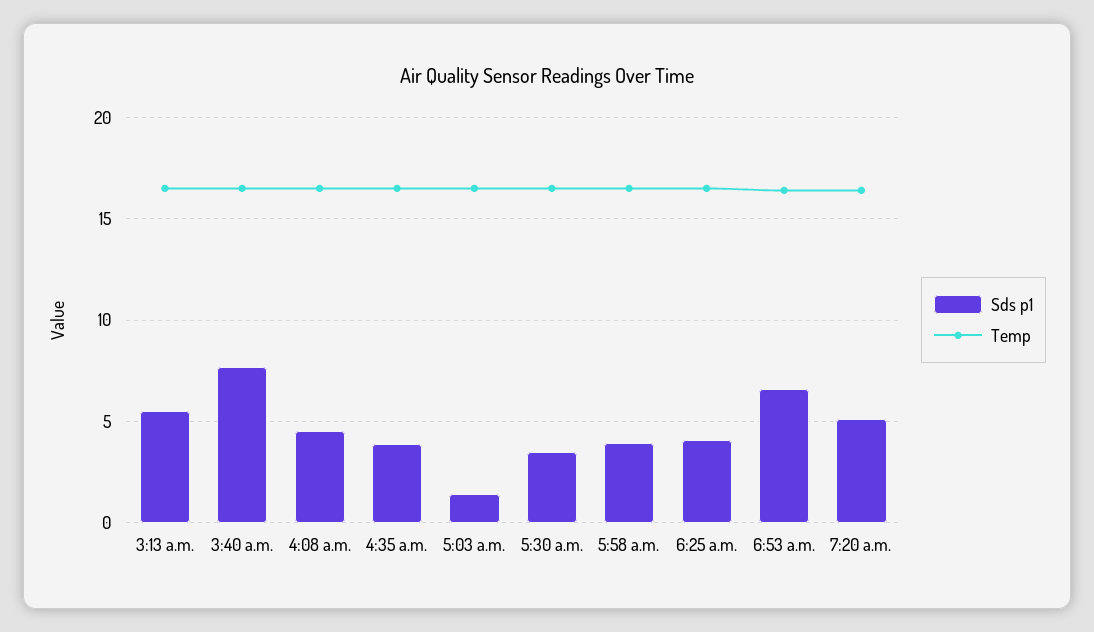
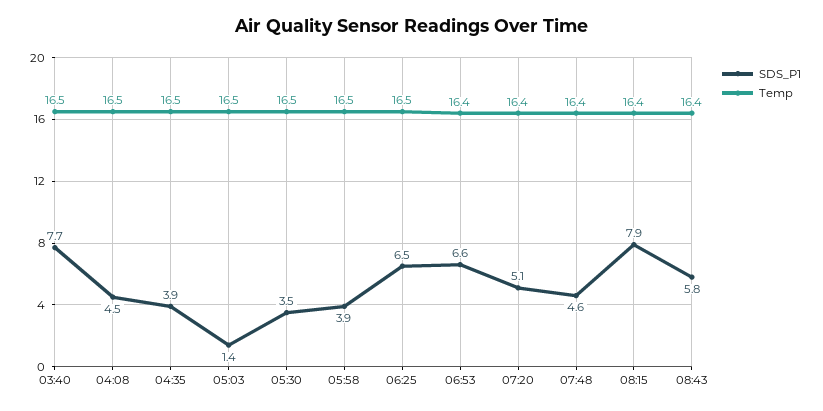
Sds p1, 3:13 a.m.: 5.5 -> none
Temp, 3:13 a.m.: 16.5 -> none
Sds p1, 6:25 a.m.: 4 -> 6.5
Sds p1, 07:48: none -> 4.6
Temp, 07:48: none -> 16.4
Sds p1, 08:15: none -> 7.9
Temp, 08:15: none -> 16.4
Sds p1, 08:43: none -> 5.8
Temp, 08:43: none -> 16.4

